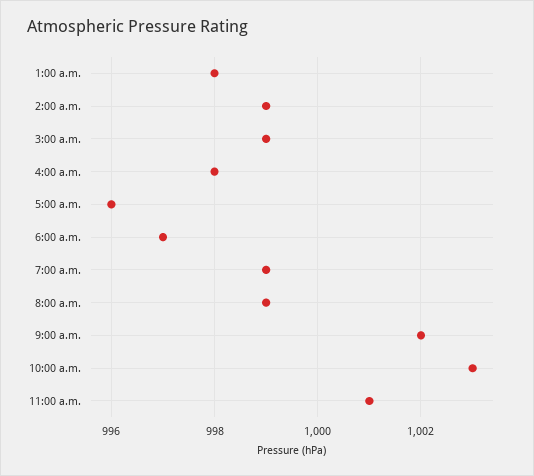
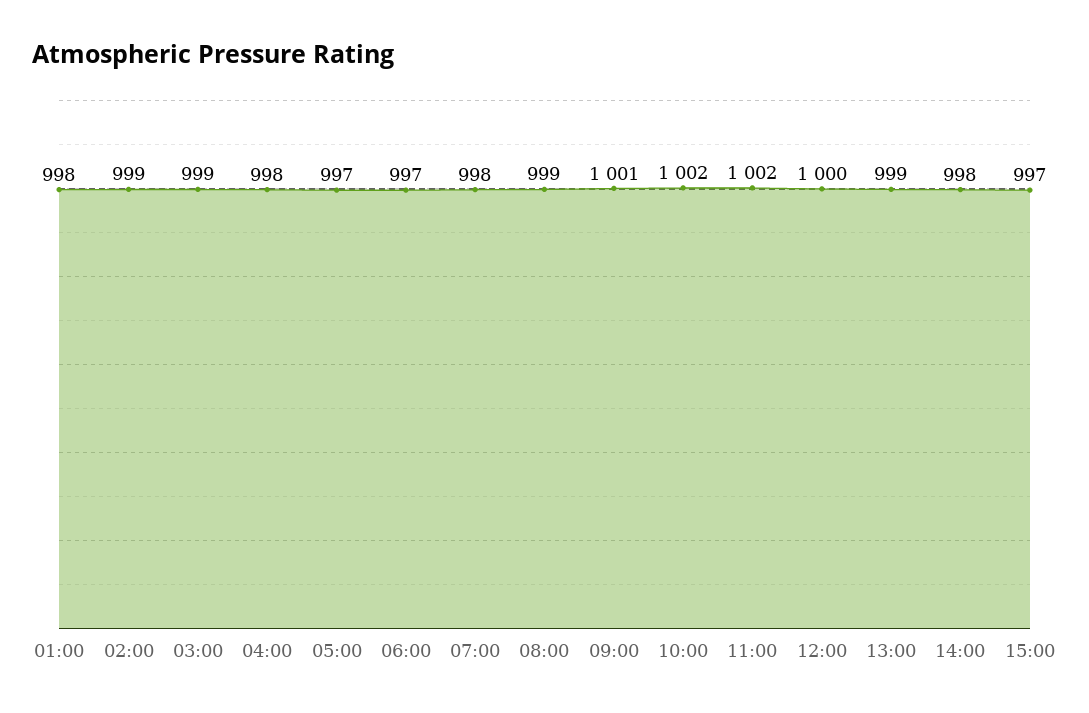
5:00 a.m.: 996 -> 997
7:00 a.m.: 999 -> 998
9:00 a.m.: 1002 -> 1001
10:00 a.m.: 1003 -> 1002
11:00 a.m.: 1001 -> 1002
12:00: none -> 1000
13:00: none -> 999
14:00: none -> 998
15:00: none -> 997

